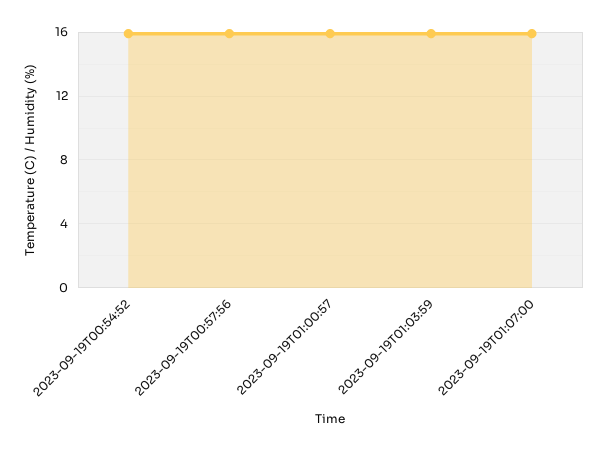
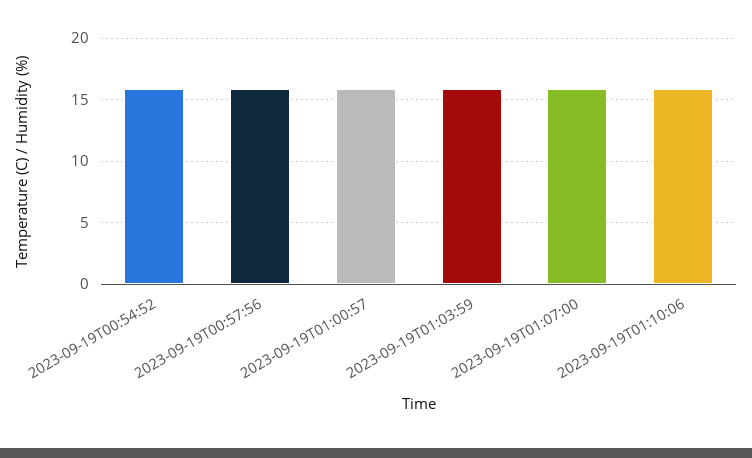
2023-09-19T01:10:06: none -> 16

